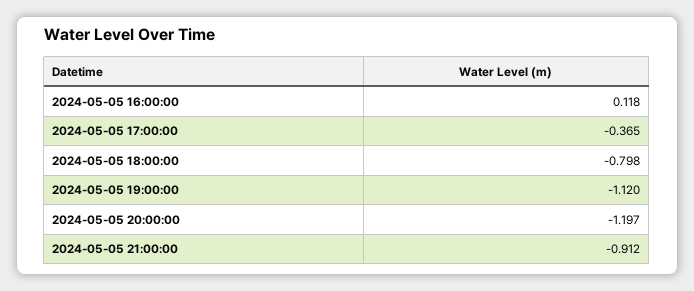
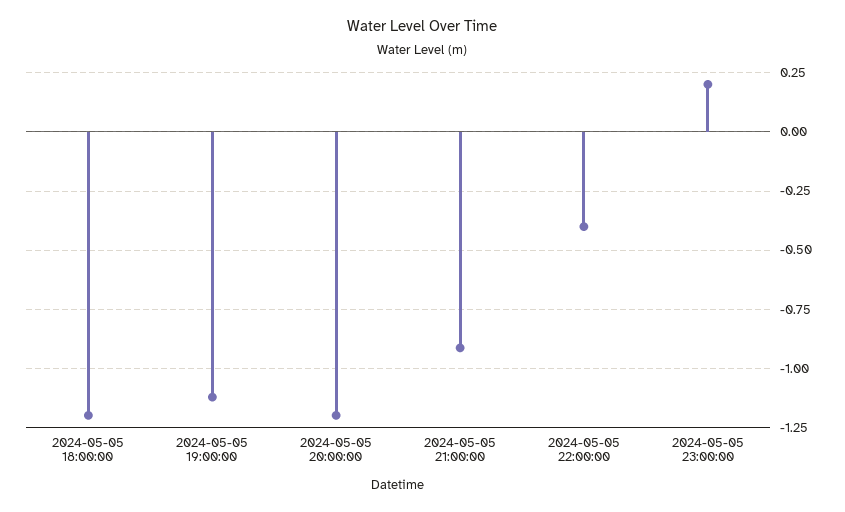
2024-05-05 16:00:00: 0.118 -> none
2024-05-05 17:00:00: -0.365 -> none
2024-05-05 18:00:00: -0.798 -> -1.2
2024-05-05 22:00:00: none -> -0.4
2024-05-05 23:00:00: none -> 0.2

